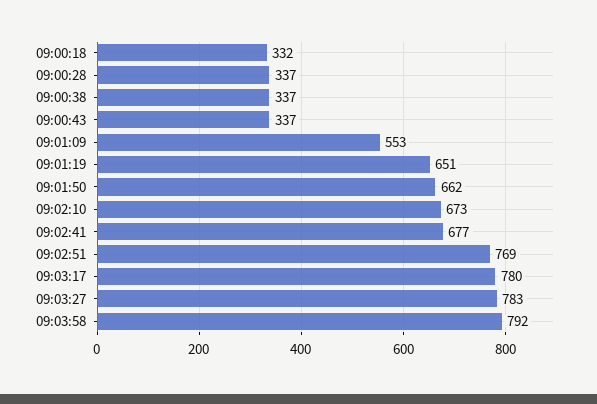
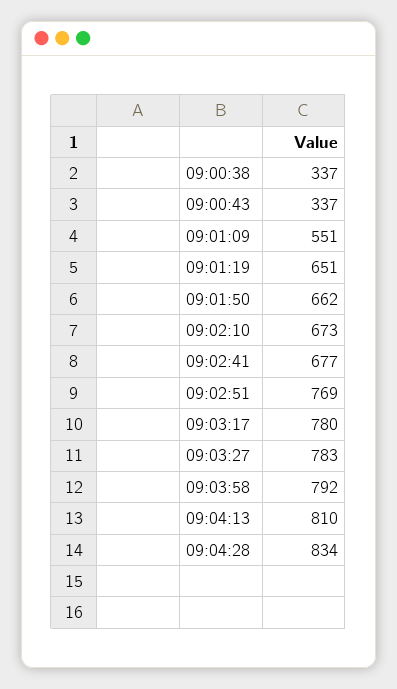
09:00:18: 332 -> none
09:00:28: 337 -> none
09:01:09: 553 -> 551
09:04:13: none -> 810
09:04:28: none -> 834

